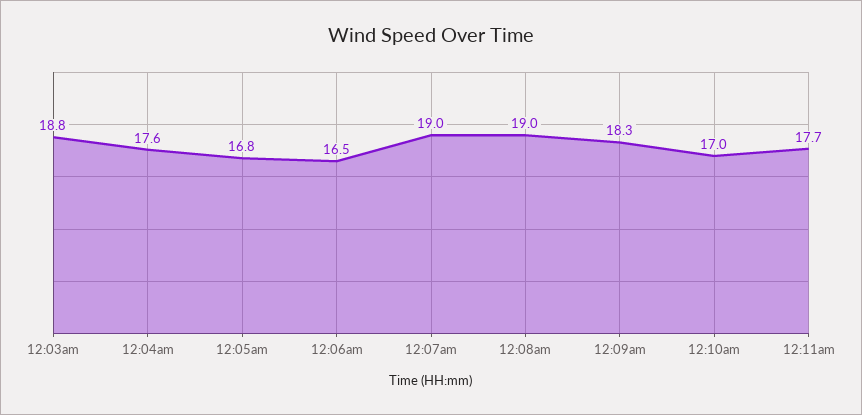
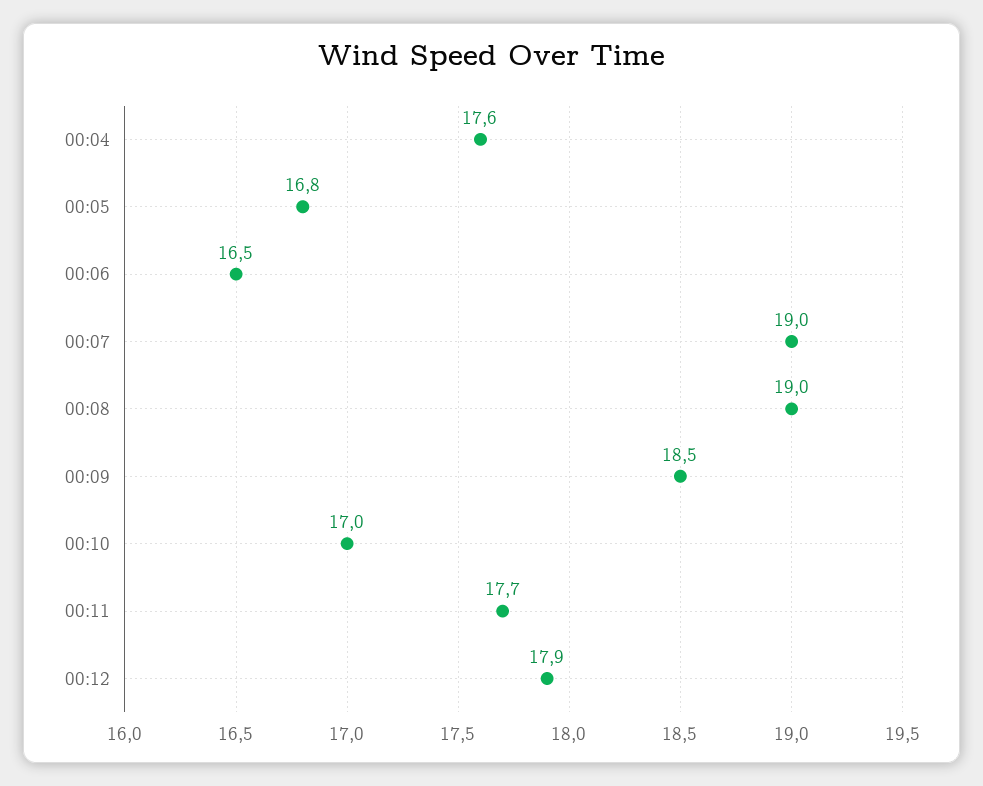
12:03am: 18.8 -> none
12:09am: 18.3 -> 18.5
00:12: none -> 17.9

